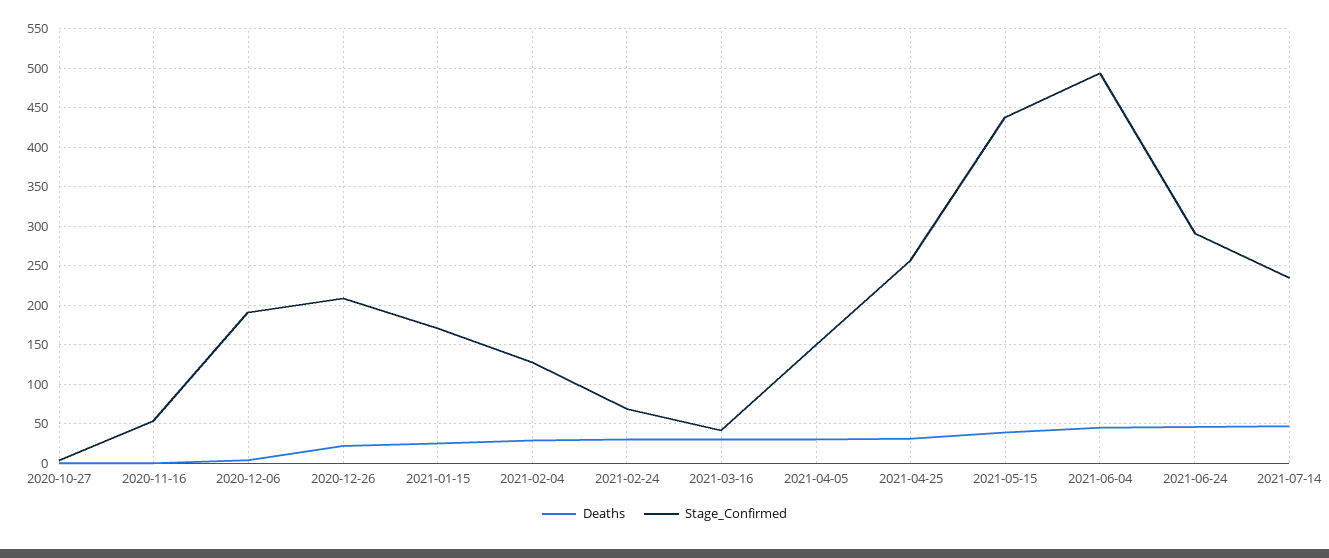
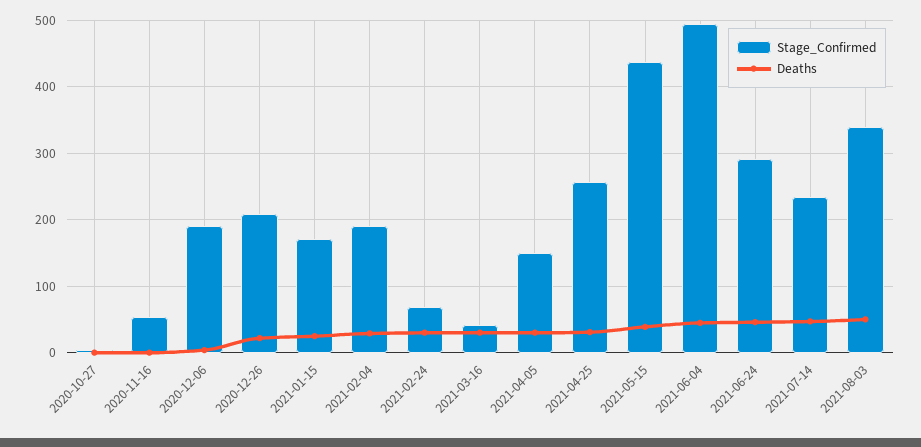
Stage_Confirmed, 2021-02-04: 130 -> 190
Stage_Confirmed, 2021-08-03: none -> 340
Deaths, 2021-08-03: none -> 50

